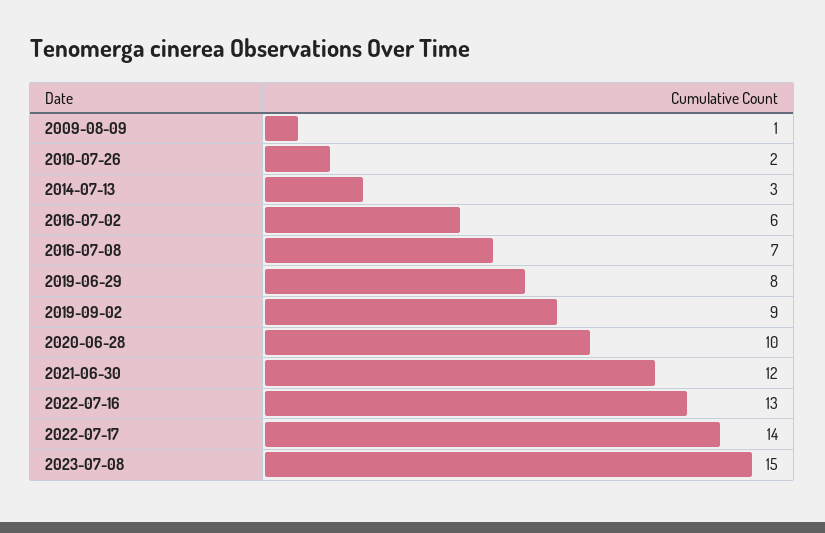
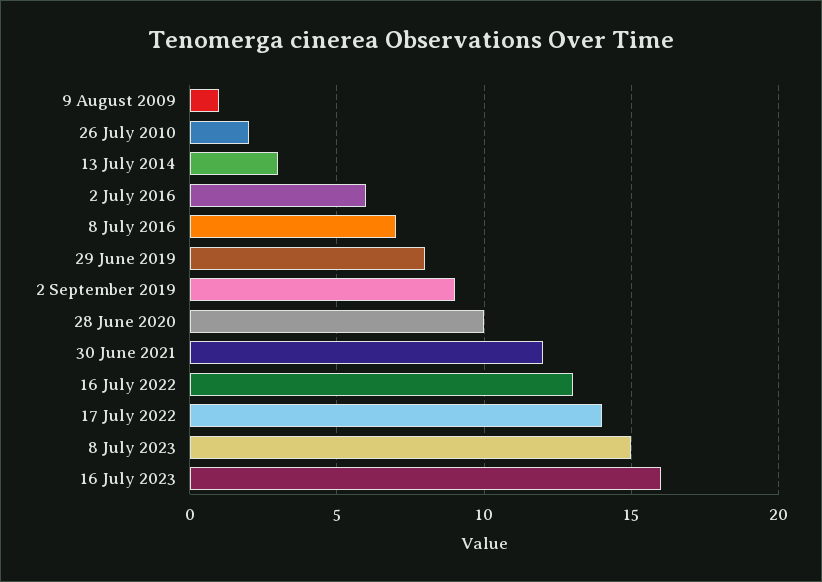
16 July 2023: none -> 16

